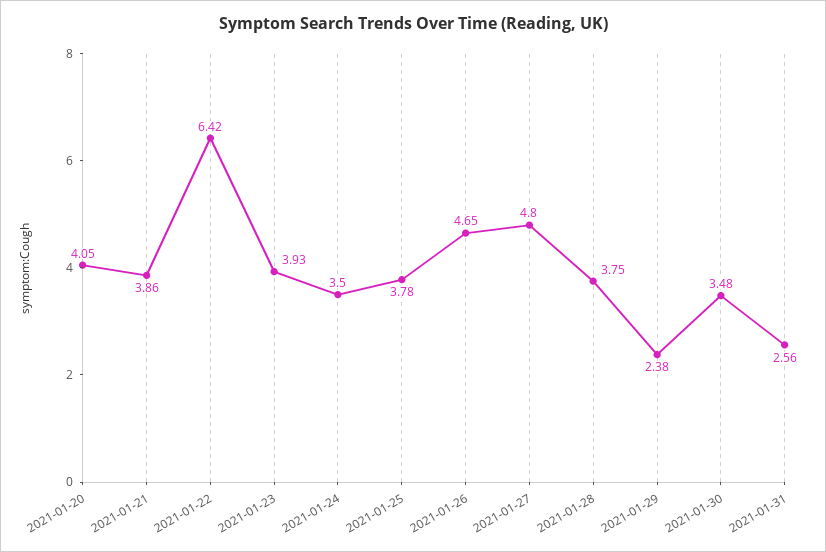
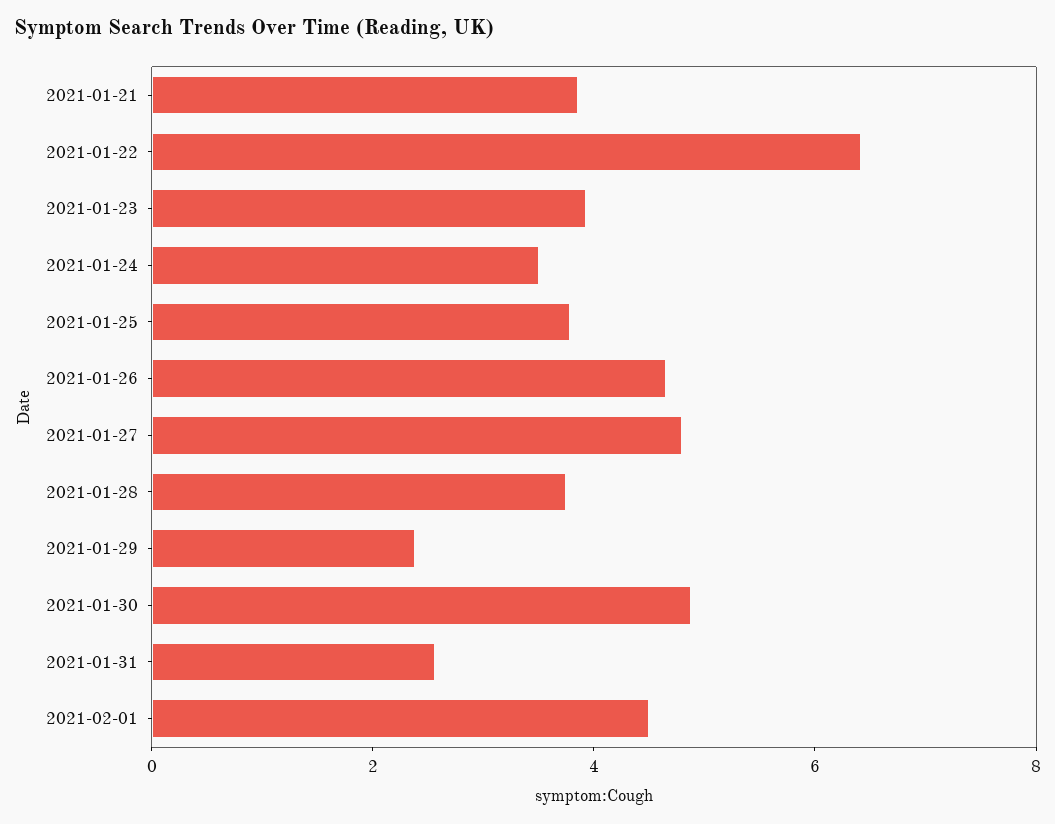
2021-01-20: 4.05 -> none
2021-01-30: 3.48 -> 5
2021-02-01: none -> 4.5

